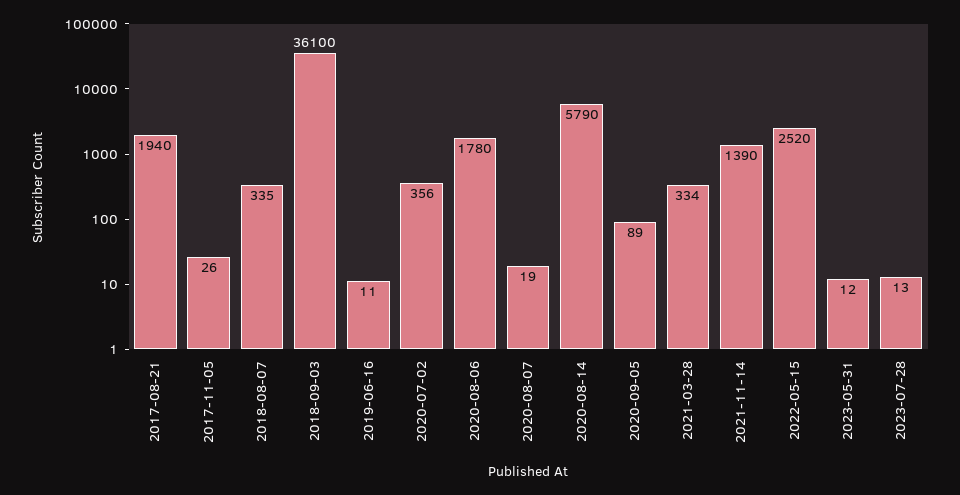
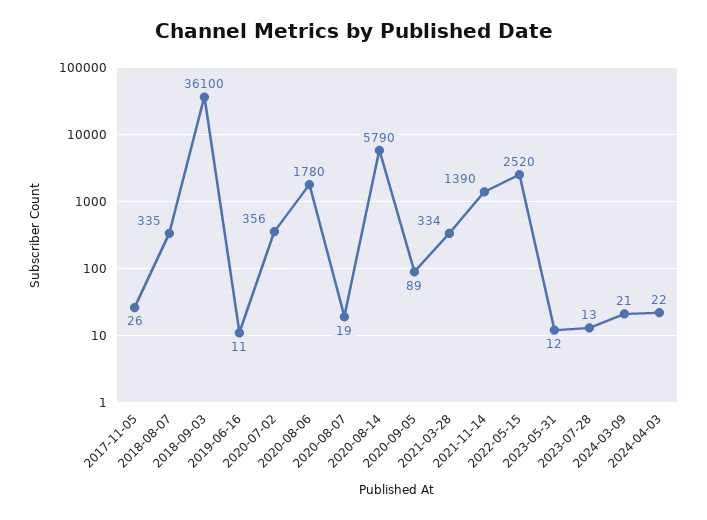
2017-08-21: 1940 -> none
2024-03-09: none -> 21
2024-04-03: none -> 22

